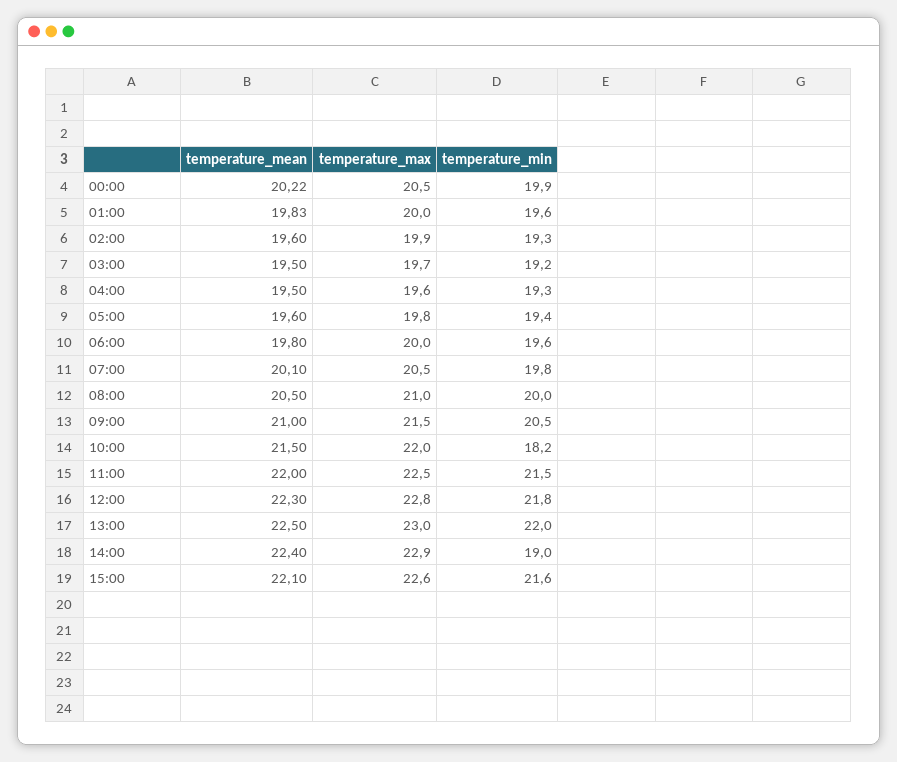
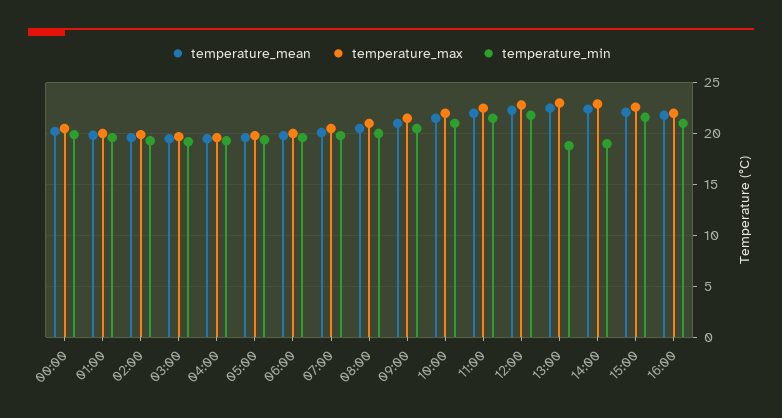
temperature_min, 10:00: 18.2 -> 21
temperature_min, 13:00: 22 -> 19
temperature_mean, 16:00: none -> 22
temperature_max, 16:00: none -> 22
temperature_min, 16:00: none -> 21

